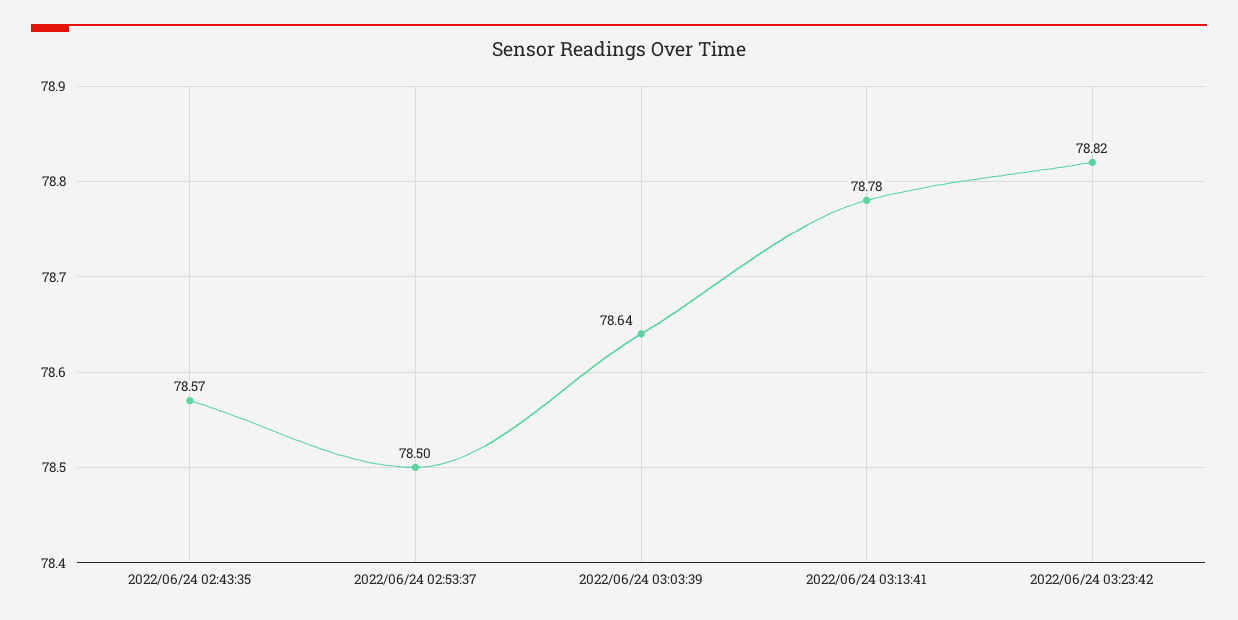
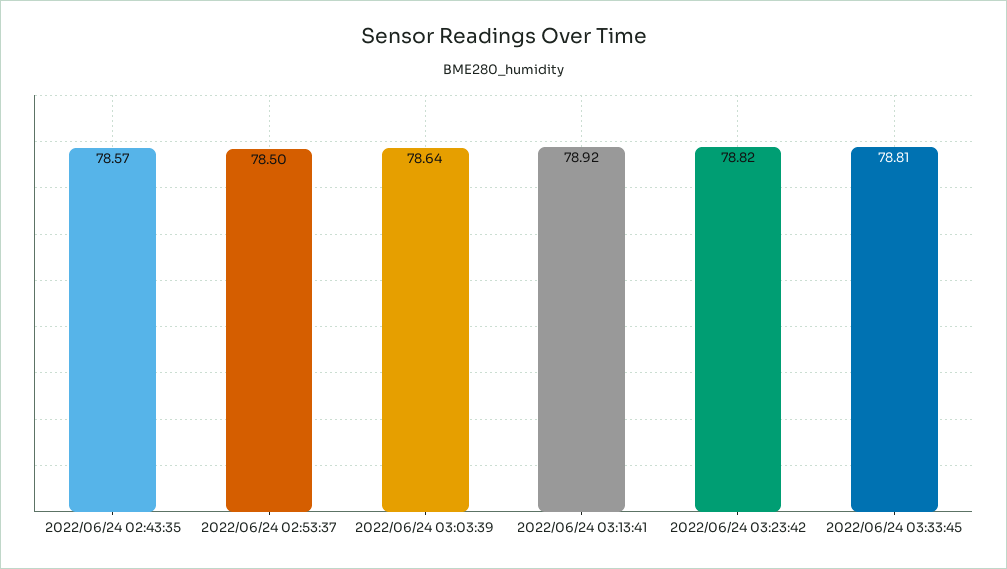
2022/06/24 03:13:41: 78.78 -> 78.92
2022/06/24 03:33:45: none -> 78.81

